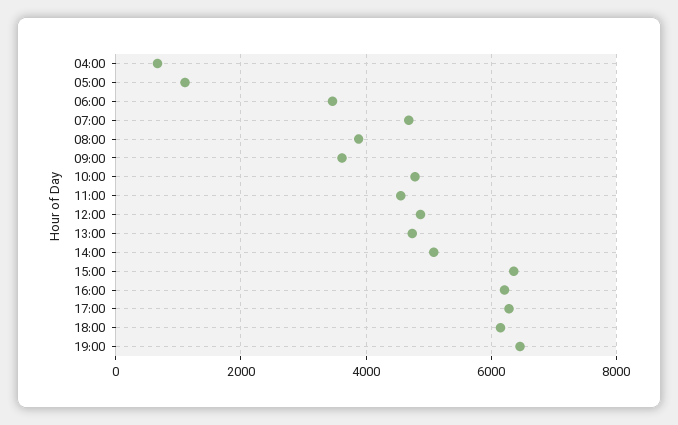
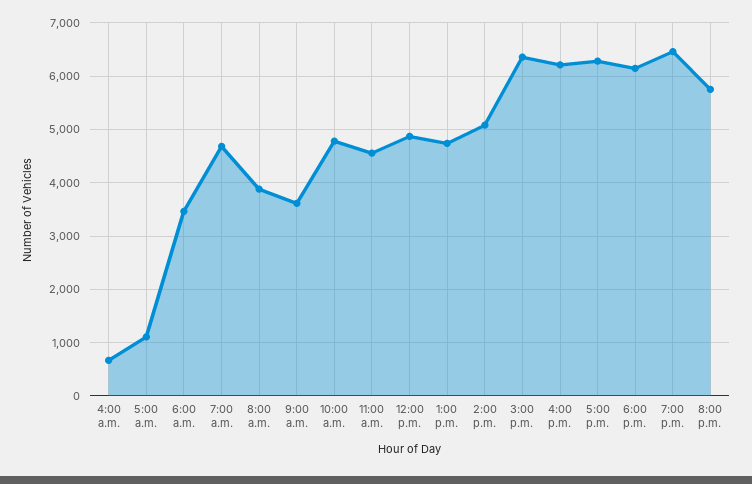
8:00 p.m.: none -> 5800

